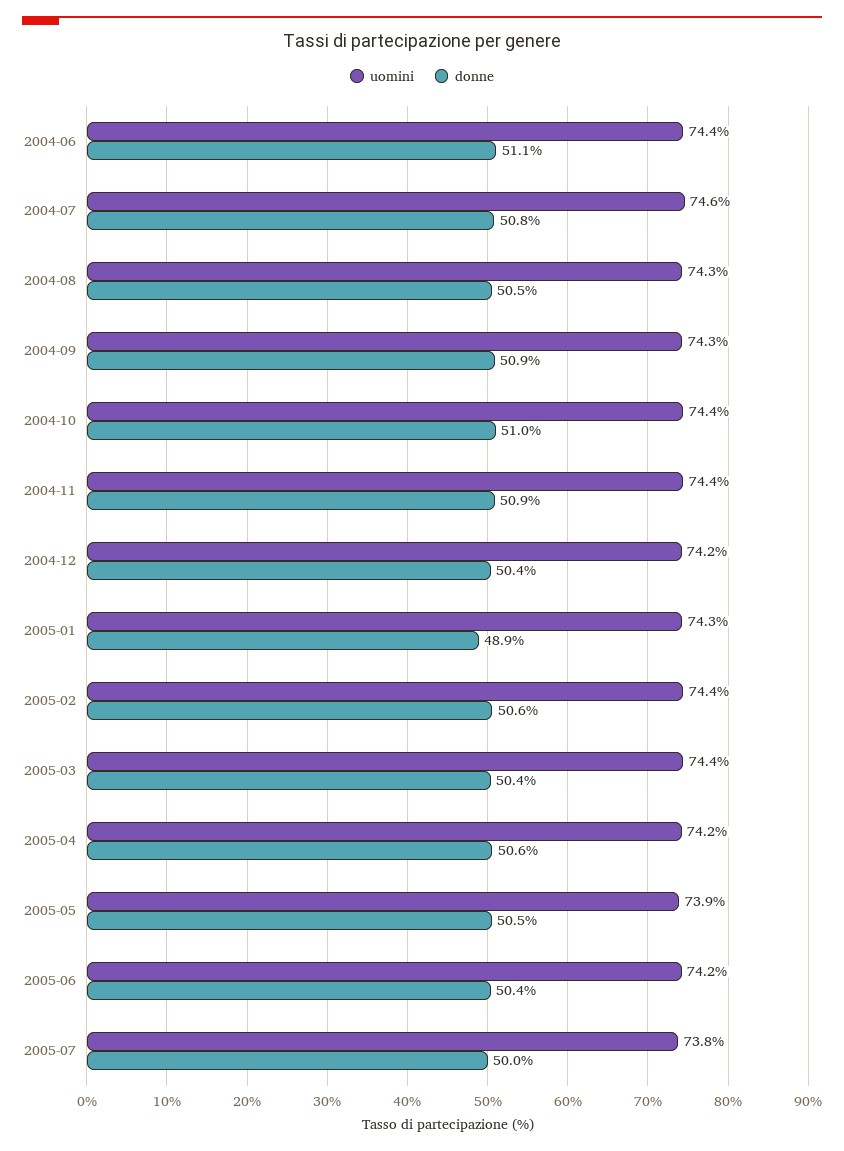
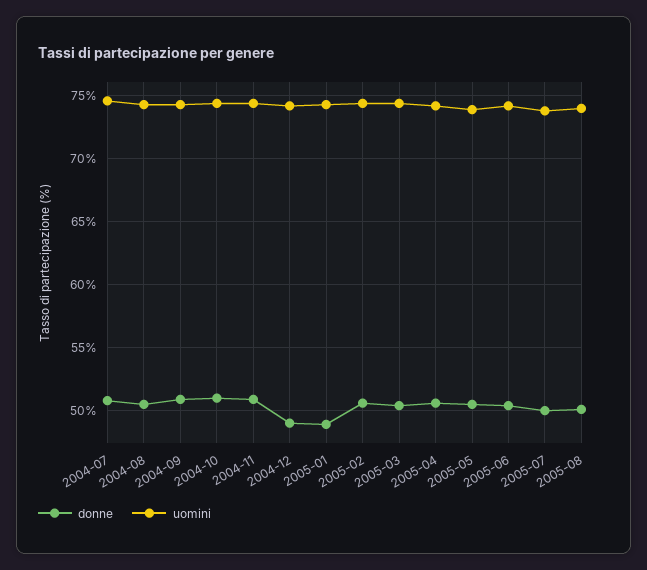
uomini, 2004-06: 74.4 -> none
donne, 2004-06: 51.1 -> none
donne, 2004-12: 50.4 -> 49
donne, 2005-08: none -> 50
uomini, 2005-08: none -> 74

